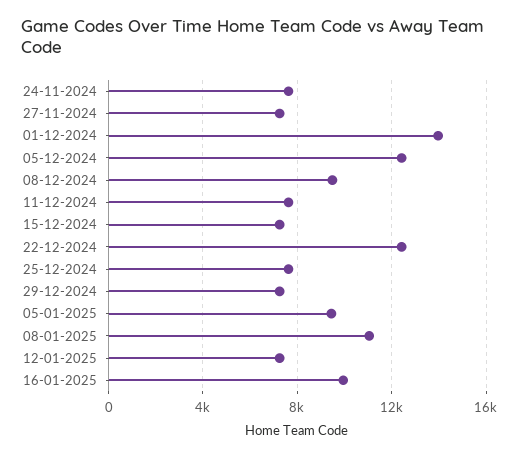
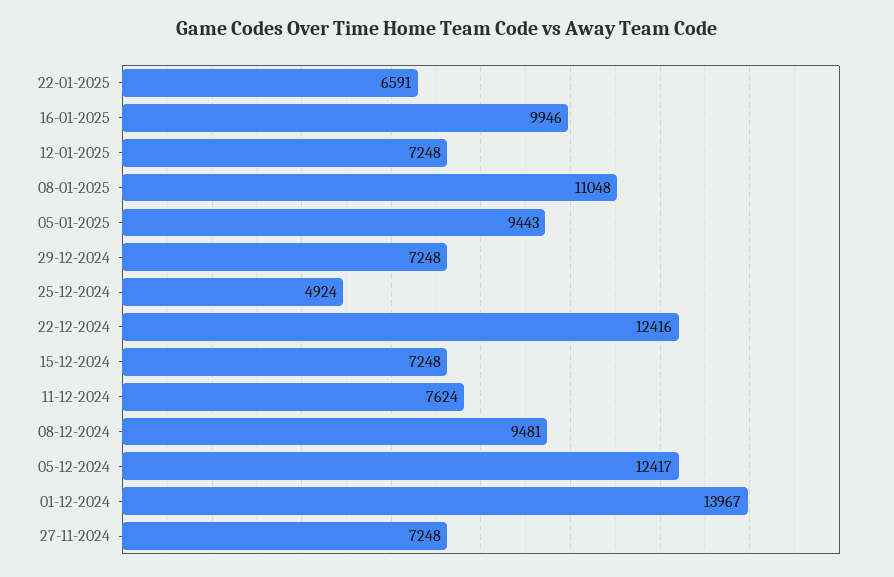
24-11-2024: 7500 -> none
25-12-2024: 7500 -> 4924
22-01-2025: none -> 6591

